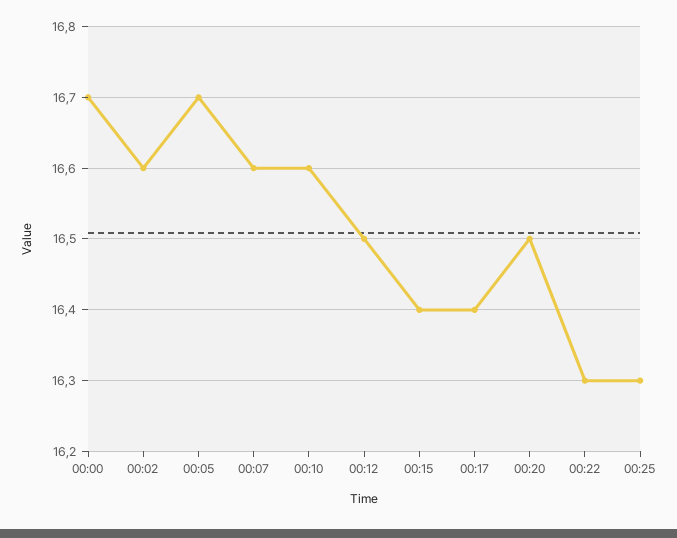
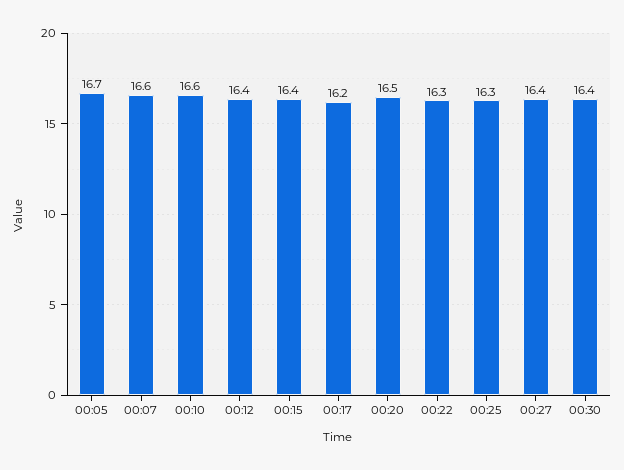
00:00: 16.7 -> none
00:02: 16.6 -> none
00:12: 16.5 -> 16.4
00:17: 16.4 -> 16.2
00:27: none -> 16.4
00:30: none -> 16.4

